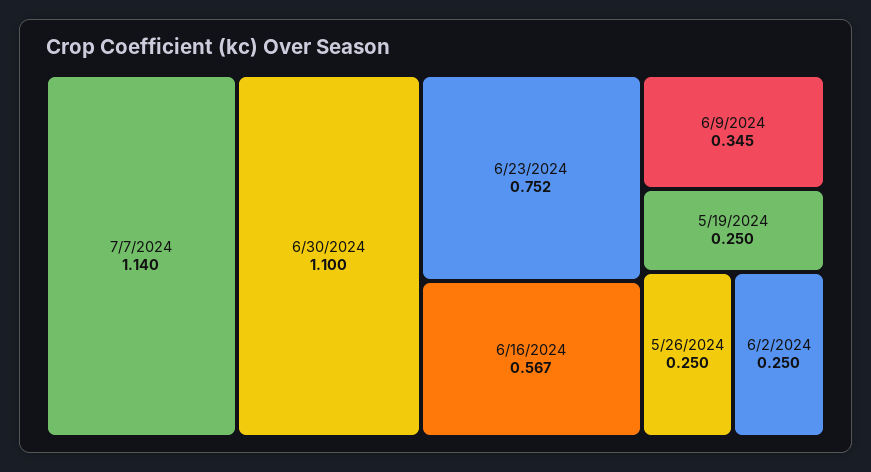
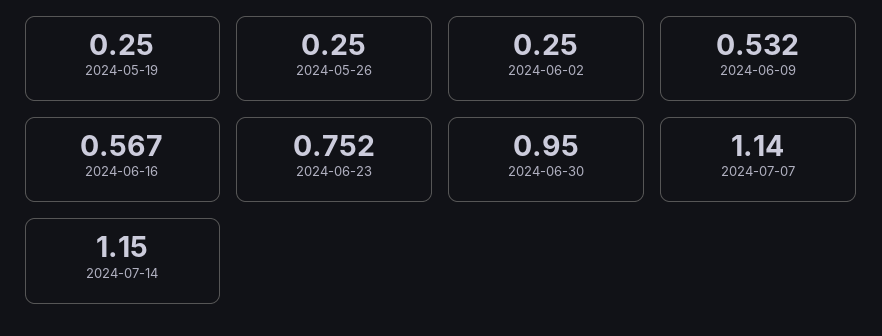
6/30/2024: 1.1 -> 0.95
6/9/2024: 0.345 -> 0.532
2024-07-14: none -> 1.15

